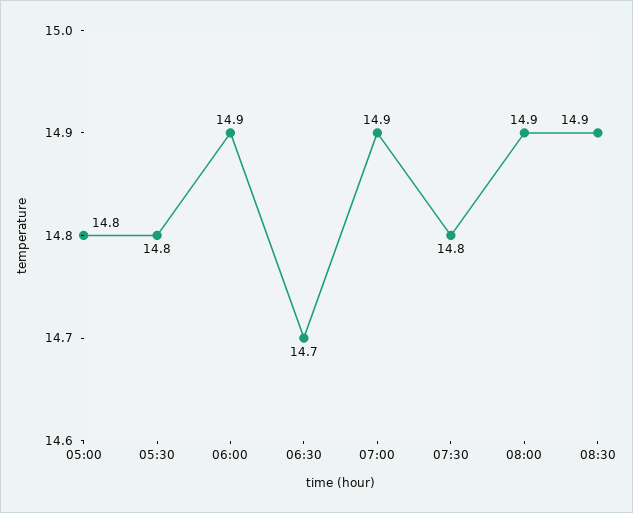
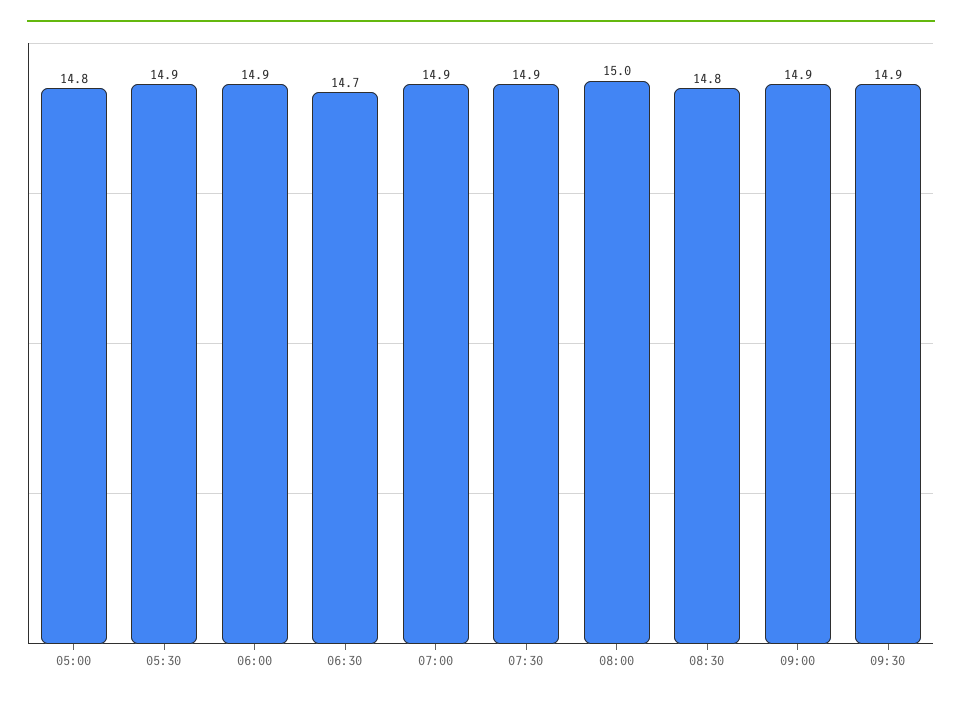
05:30: 14.8 -> 14.9
07:30: 14.8 -> 14.9
08:00: 14.9 -> 15
08:30: 14.9 -> 14.8
09:00: none -> 14.9
09:30: none -> 14.9

